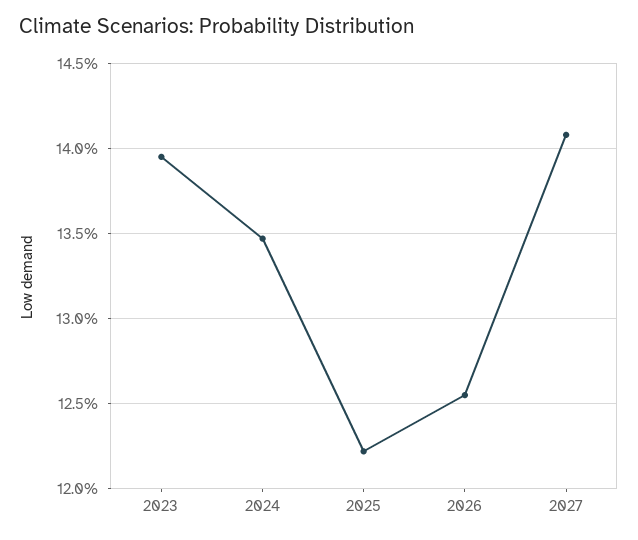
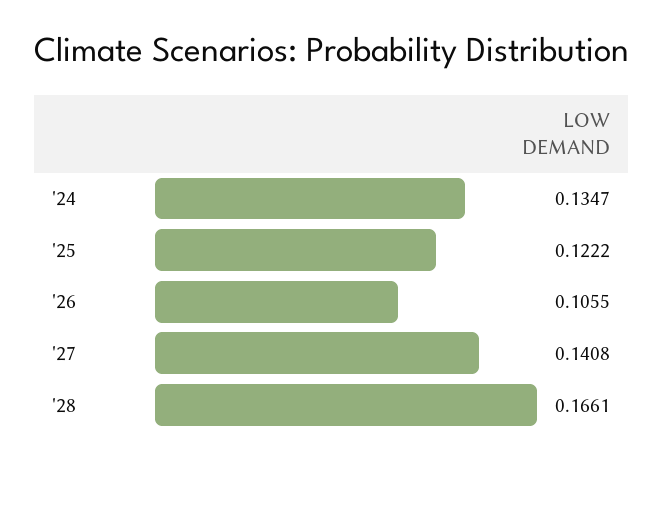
2023: 0.1395 -> none
2026: 0.1255 -> 0.1055
'28: none -> 0.1661

